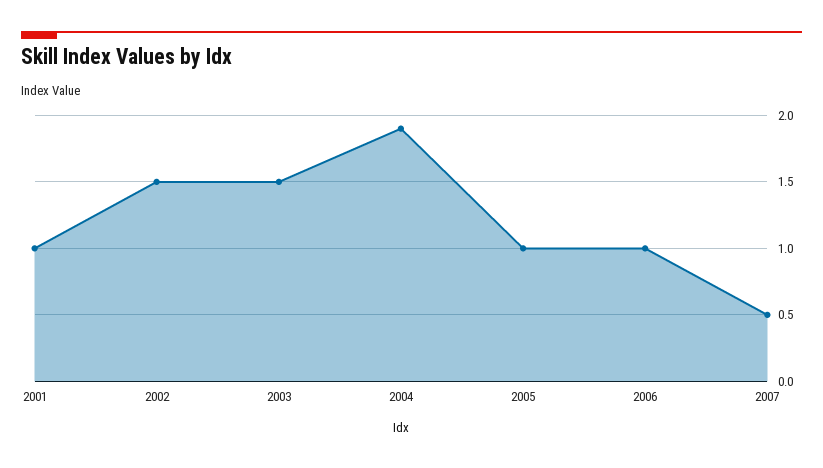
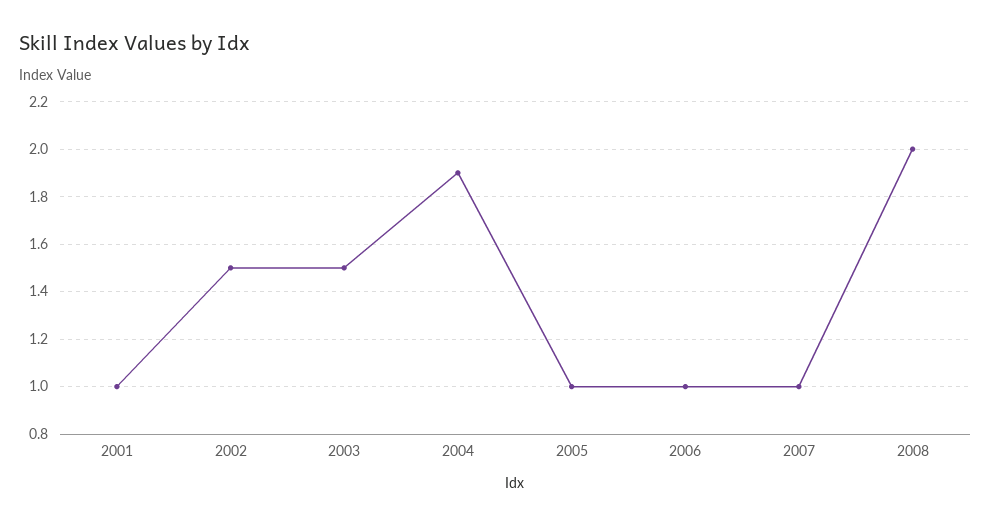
2007: 0.5 -> 1
2008: none -> 2

